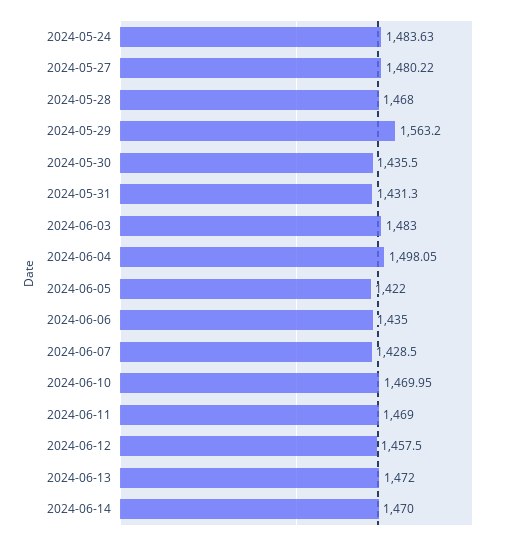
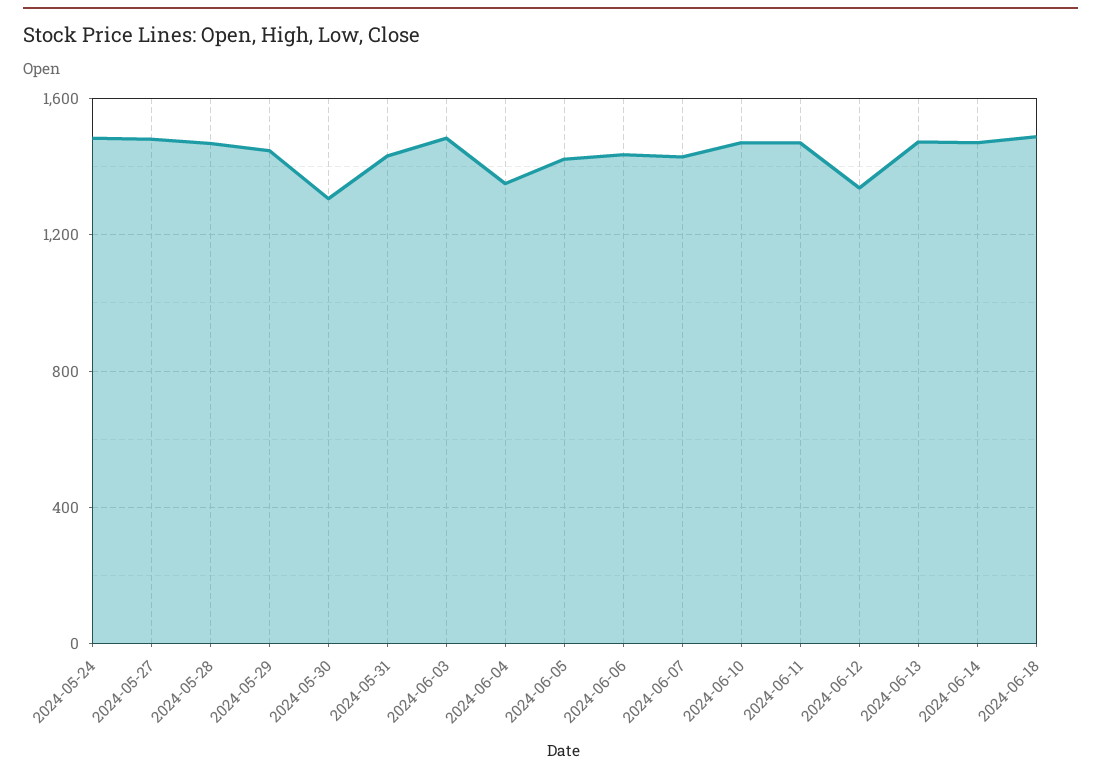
2024-05-29: 1563.2 -> 1450
2024-05-30: 1435.5 -> 1300
2024-06-04: 1498.05 -> 1350
2024-06-12: 1457.5 -> 1350
2024-06-18: none -> 1500

